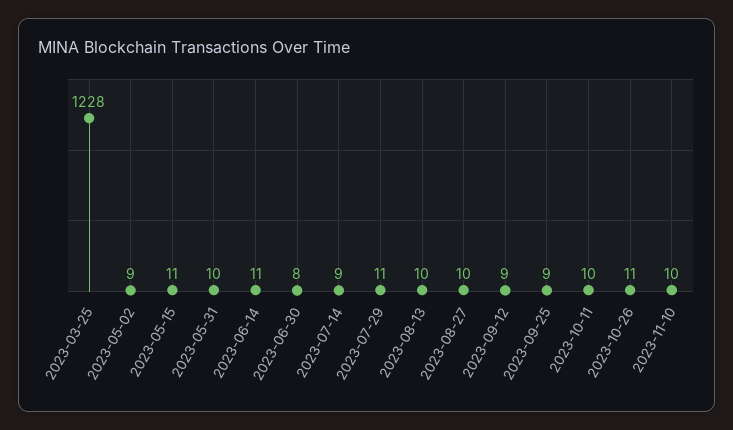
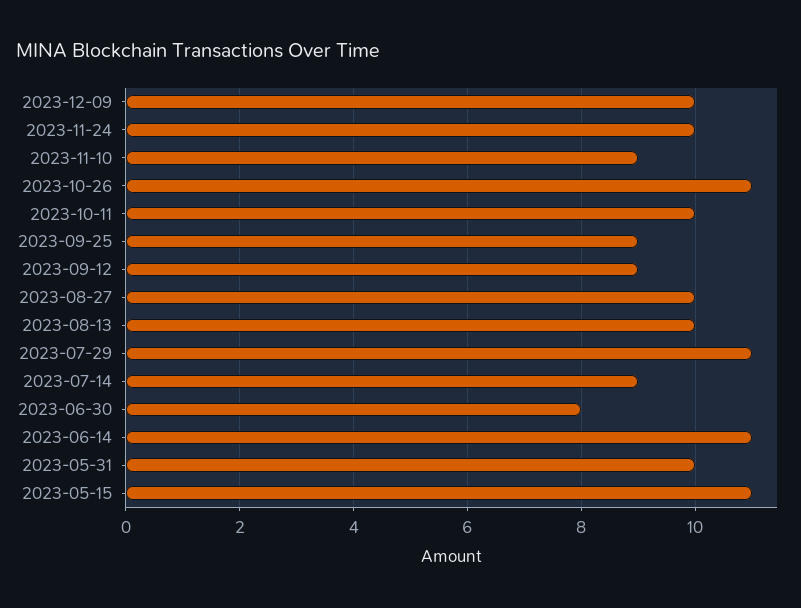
2023-03-25: 1228 -> none
2023-05-02: 9 -> none
2023-11-10: 10 -> 9
2023-12-09: none -> 10
2023-11-24: none -> 10

